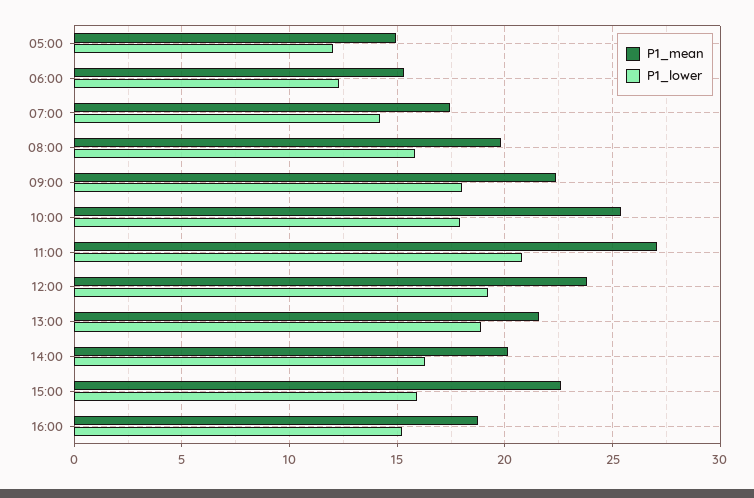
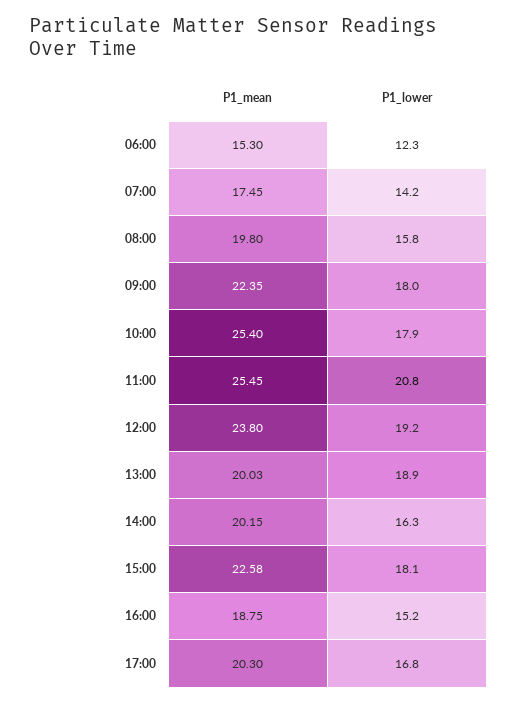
P1_mean, 05:00: 15 -> none
P1_lower, 05:00: 12 -> none
P1_mean, 11:00: 27 -> 25.45
P1_mean, 13:00: 21.5 -> 20.03
P1_lower, 15:00: 16 -> 18.1
P1_mean, 17:00: none -> 20.3
P1_lower, 17:00: none -> 16.8

